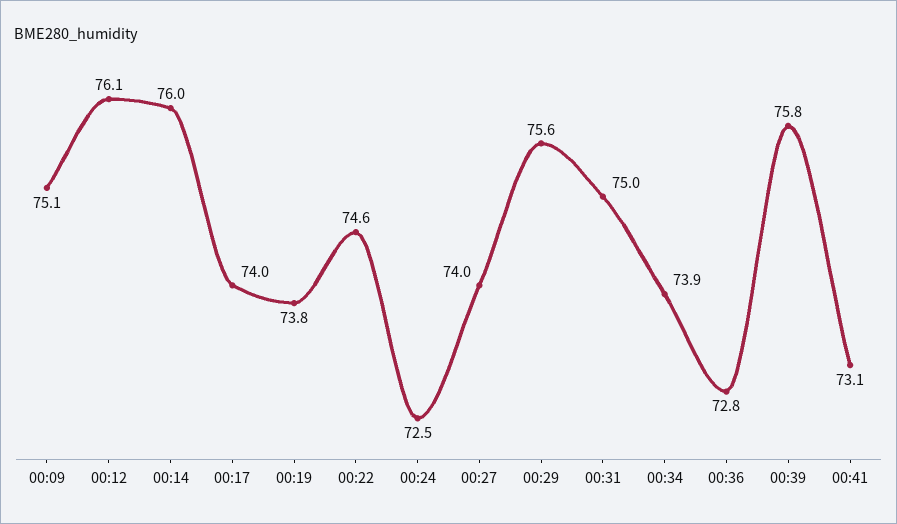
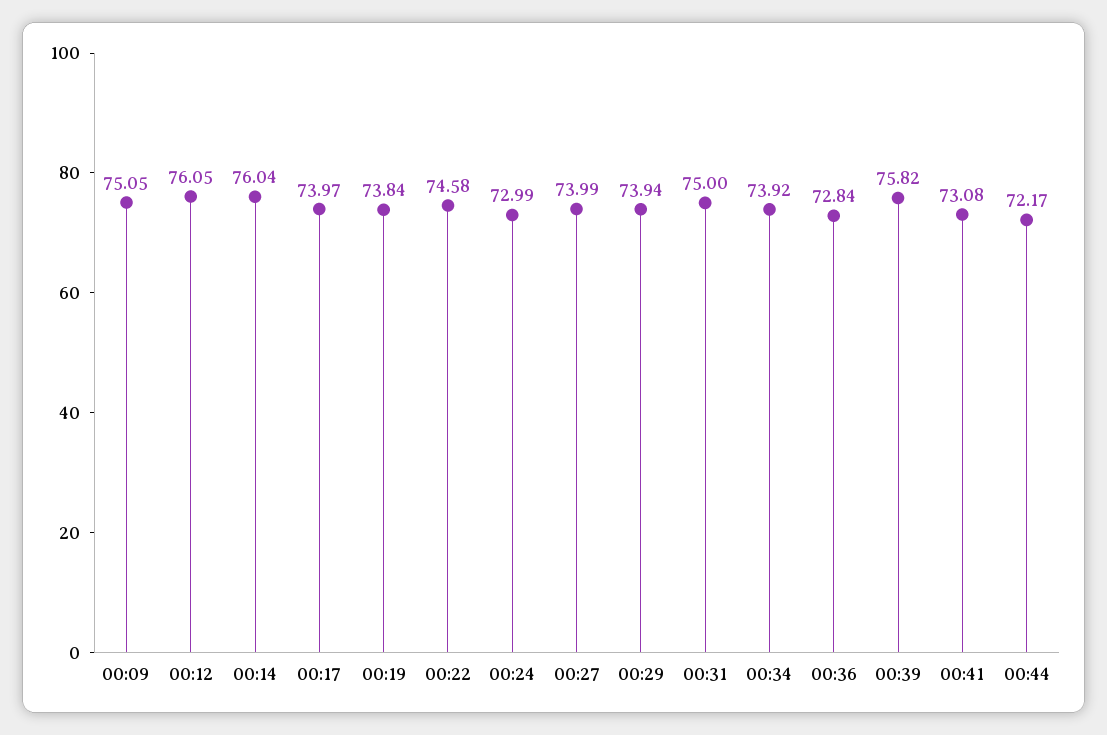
00:24: 72.5 -> 72.99
00:29: 75.6 -> 73.94
00:44: none -> 72.17

